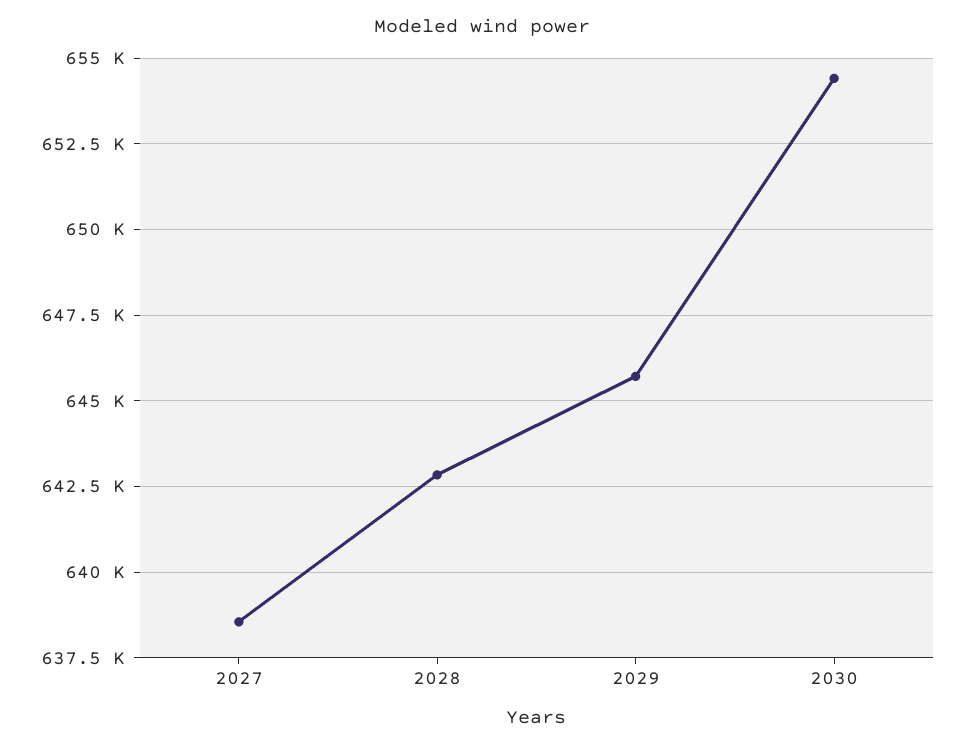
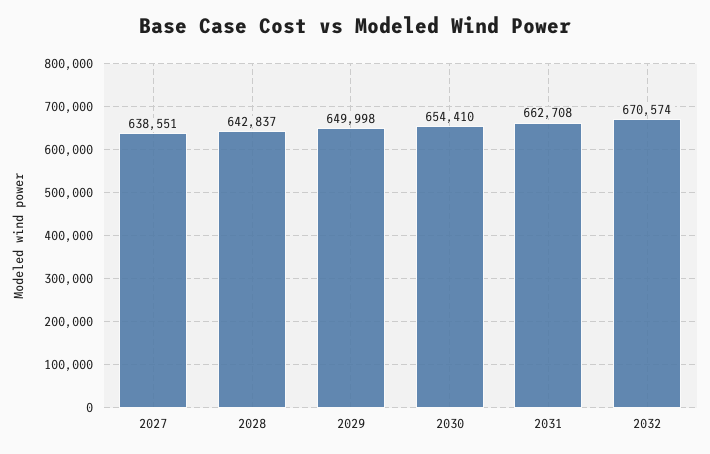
2029: 645750 -> 649998
2031: none -> 662708
2032: none -> 670574

